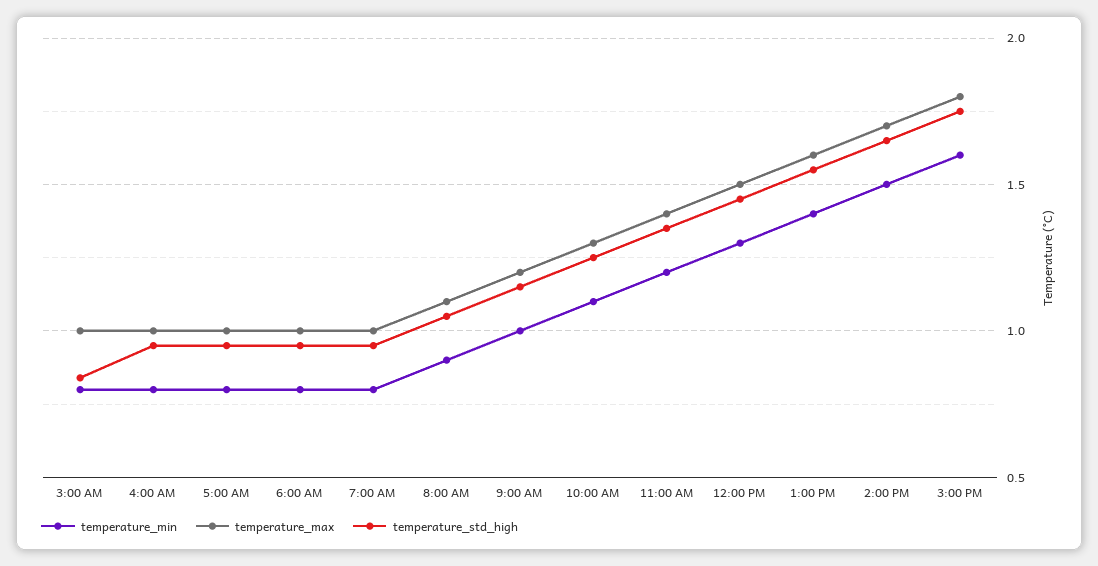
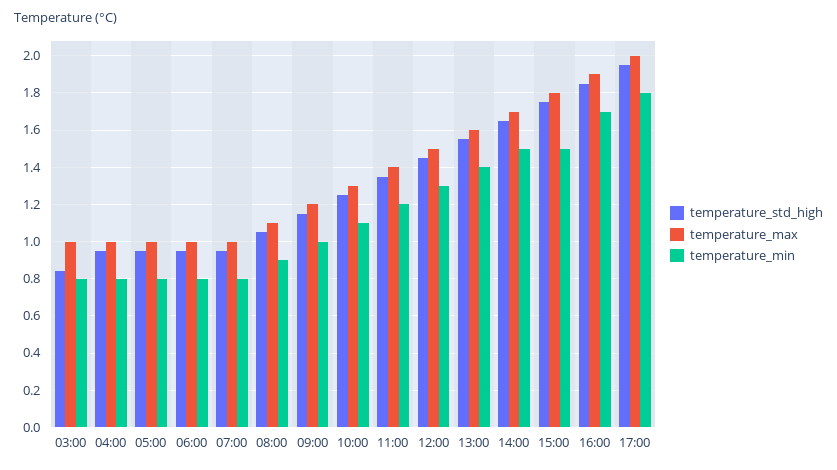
temperature_min, 3:00 PM: 1.6 -> 1.5
temperature_std_high, 16:00: none -> 1.85
temperature_max, 16:00: none -> 1.9
temperature_min, 16:00: none -> 1.7
temperature_std_high, 17:00: none -> 1.95
temperature_max, 17:00: none -> 2
temperature_min, 17:00: none -> 1.8

